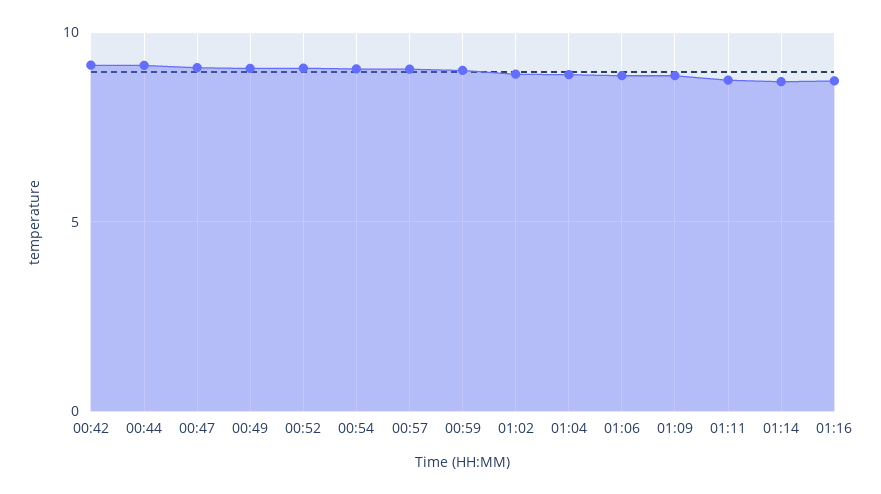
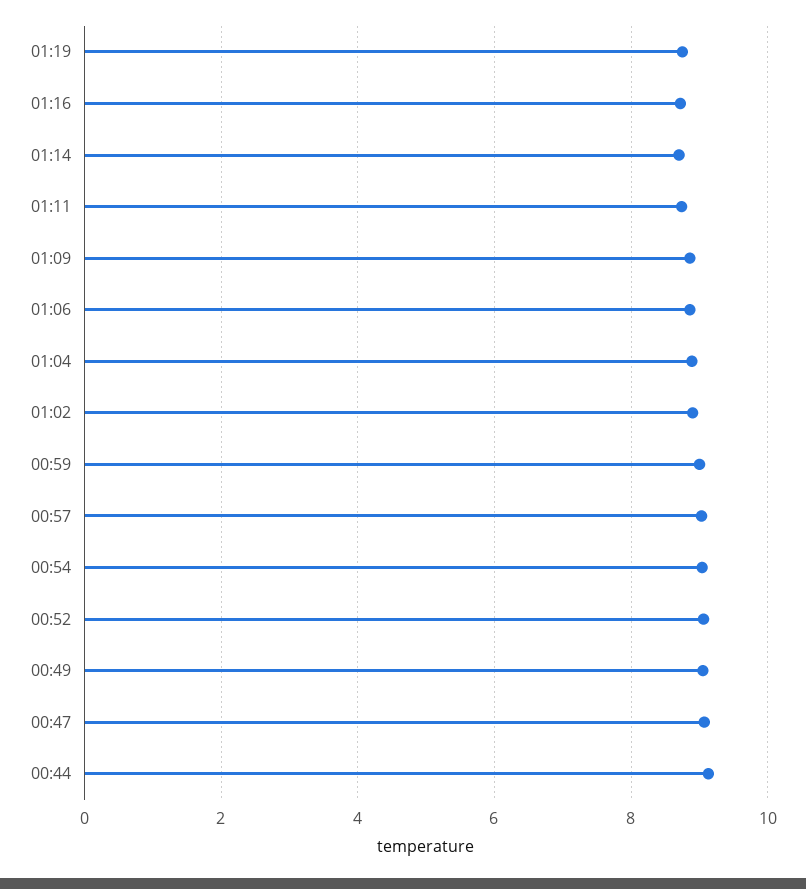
00:42: 9 -> none
01:19: none -> 8.8

